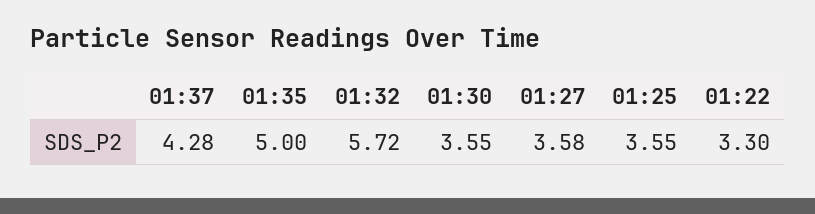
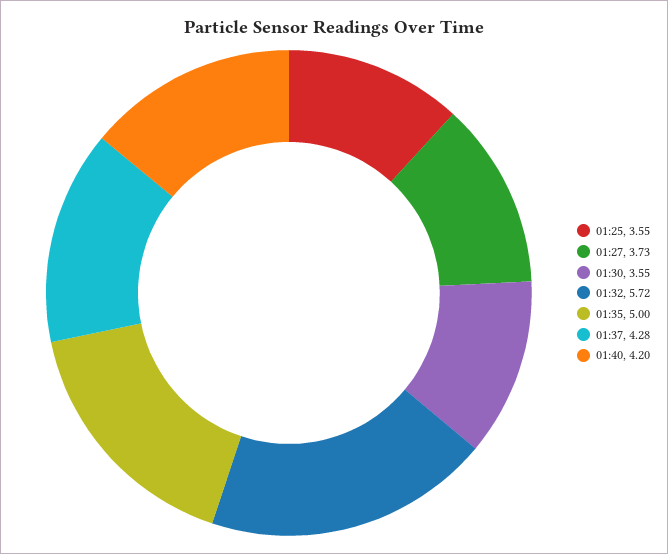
01:27: 3.58 -> 3.73
01:22: 3.3 -> none
01:40: none -> 4.2

